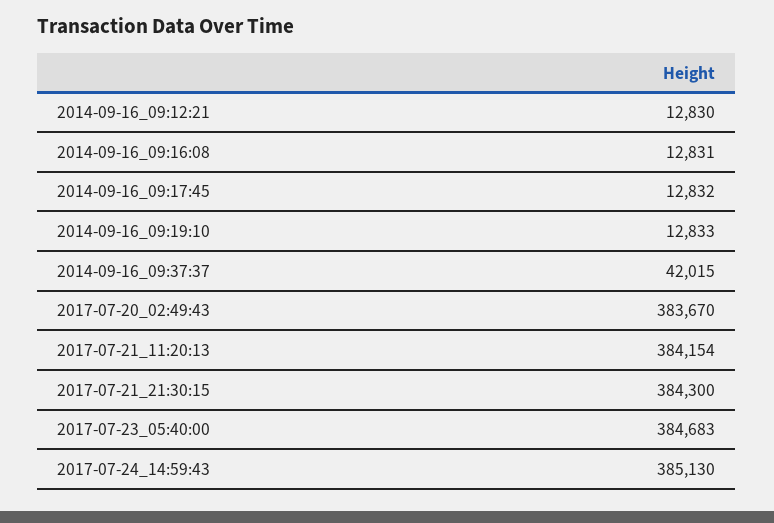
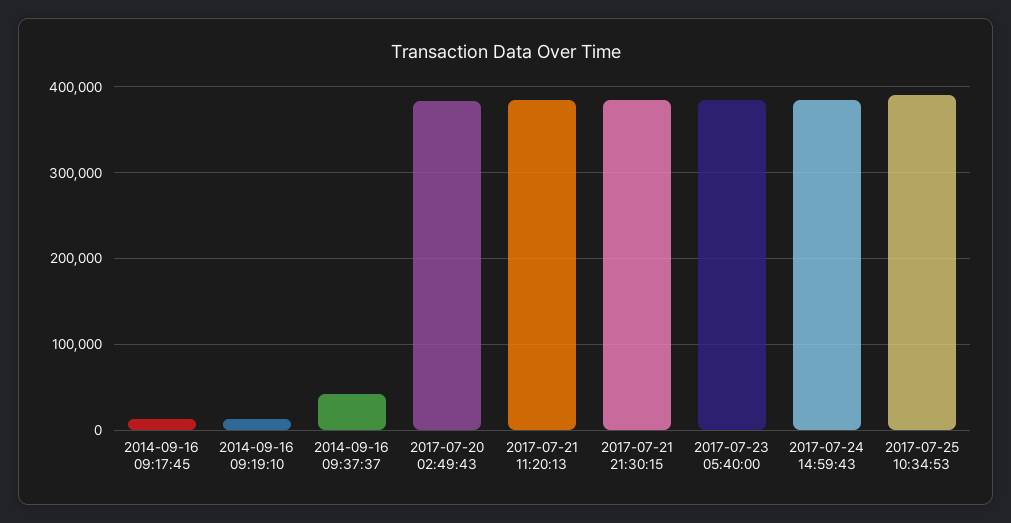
2014-09-16_09:12:21: 12830 -> none
2014-09-16_09:16:08: 12831 -> none
2017-07-25 10:34:53: none -> 390000

